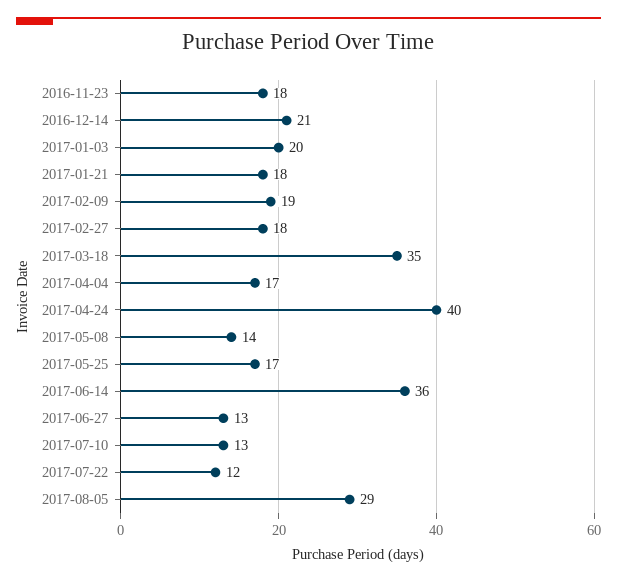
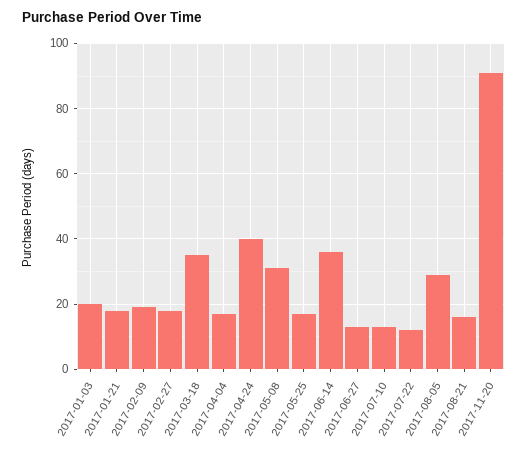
2016-11-23: 18 -> none
2016-12-14: 21 -> none
2017-05-08: 14 -> 30
2017-08-21: none -> 15
2017-11-20: none -> 90

